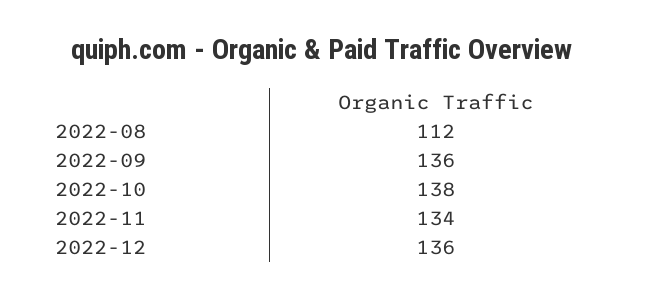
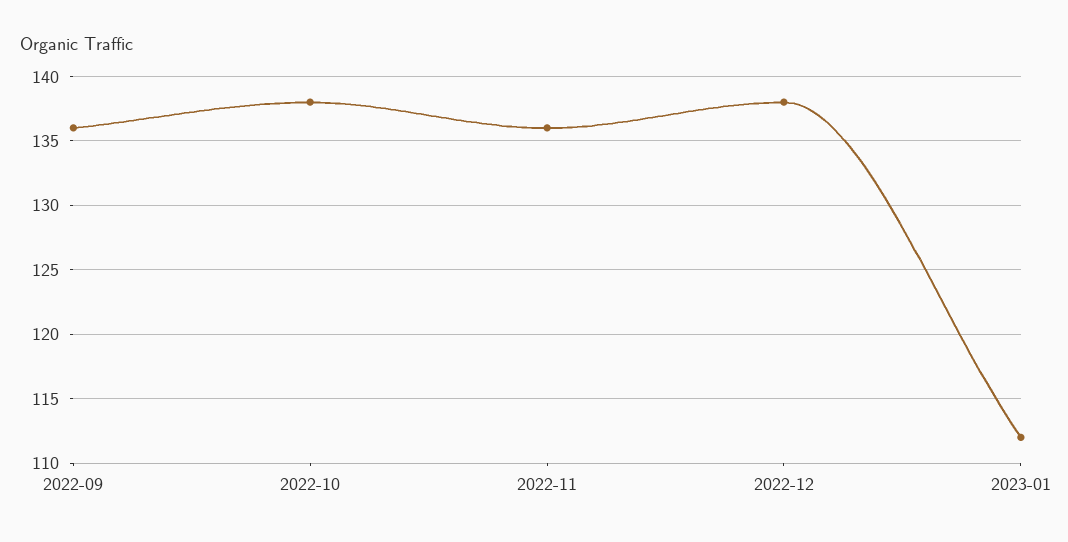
2022-08: 112 -> none
2022-11: 134 -> 136
2022-12: 136 -> 138
2023-01: none -> 112

